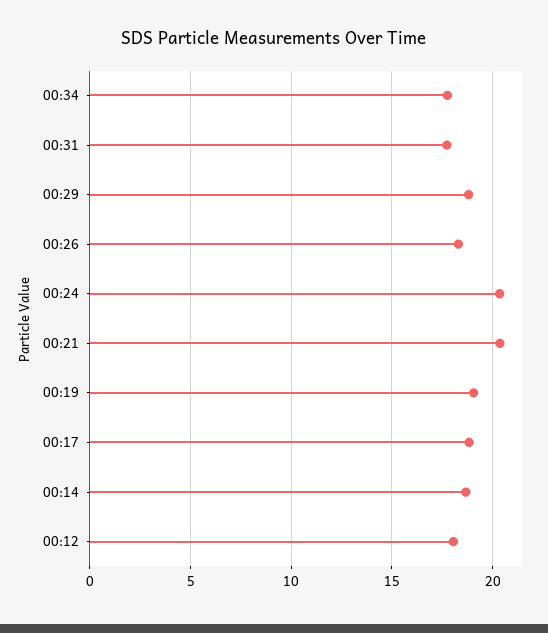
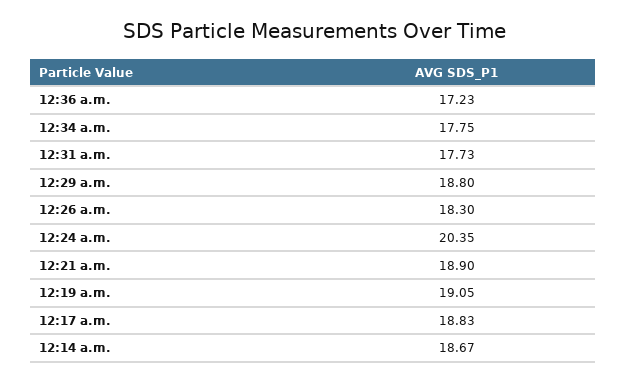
00:21: 20.5 -> 18.9
00:12: 18 -> none
12:36 a.m.: none -> 17.23

